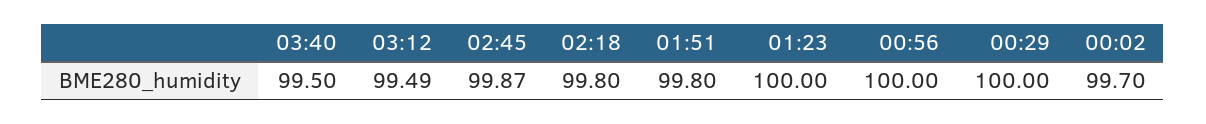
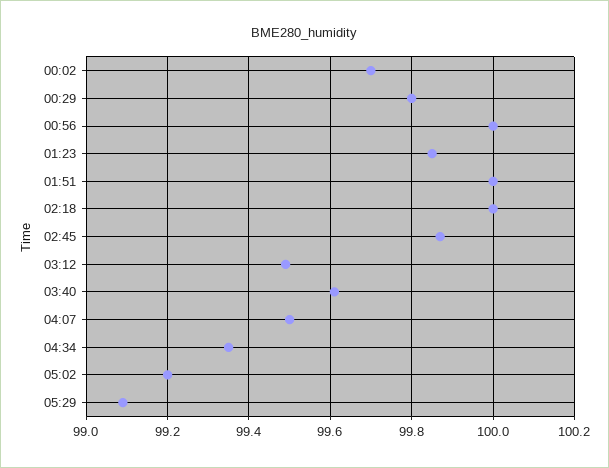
03:40: 99.5 -> 99.6
02:18: 99.8 -> 100
01:51: 99.8 -> 100
01:23: 100 -> 99.85
00:29: 100 -> 99.8
04:07: none -> 99.5
04:34: none -> 99.35
05:02: none -> 99.2
05:29: none -> 99.1

